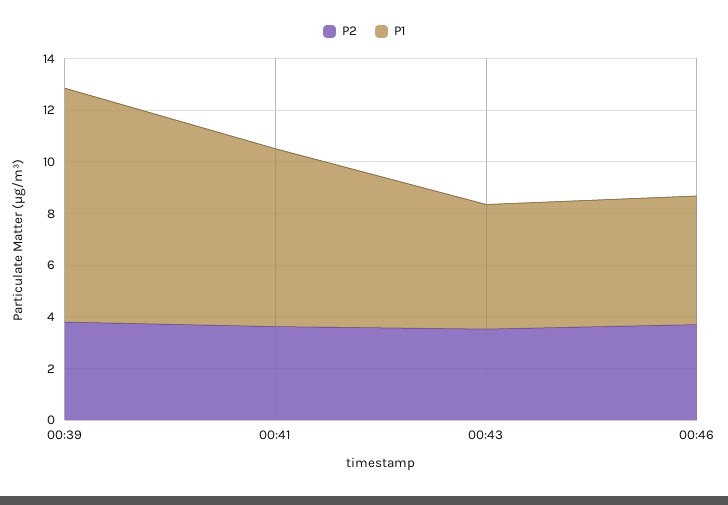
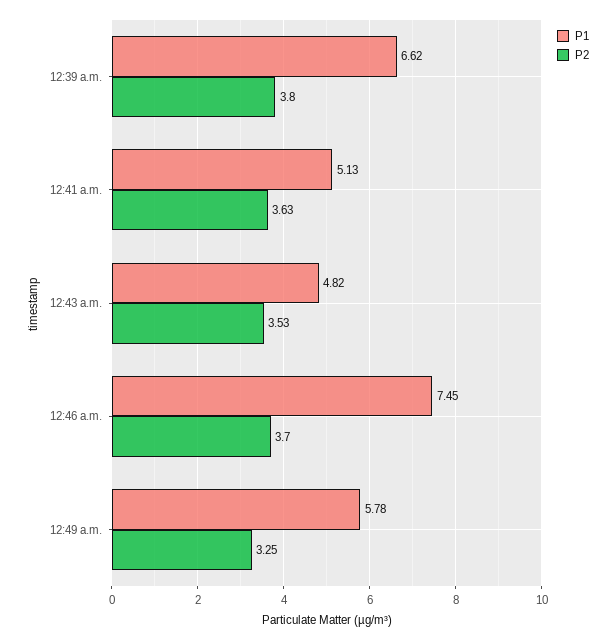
P1, 00:39: 9 -> 6.62
P1, 00:41: 7 -> 5.13
P1, 00:46: 5 -> 7.45
P1, 12:49 a.m.: none -> 5.78
P2, 12:49 a.m.: none -> 3.25

